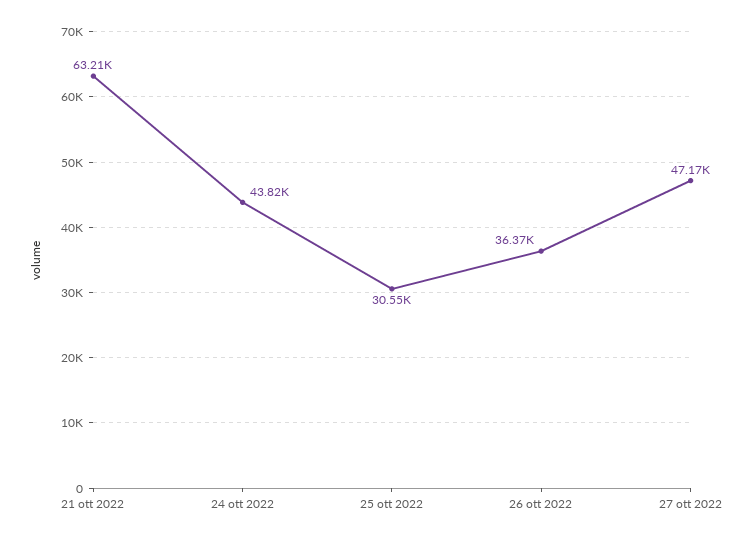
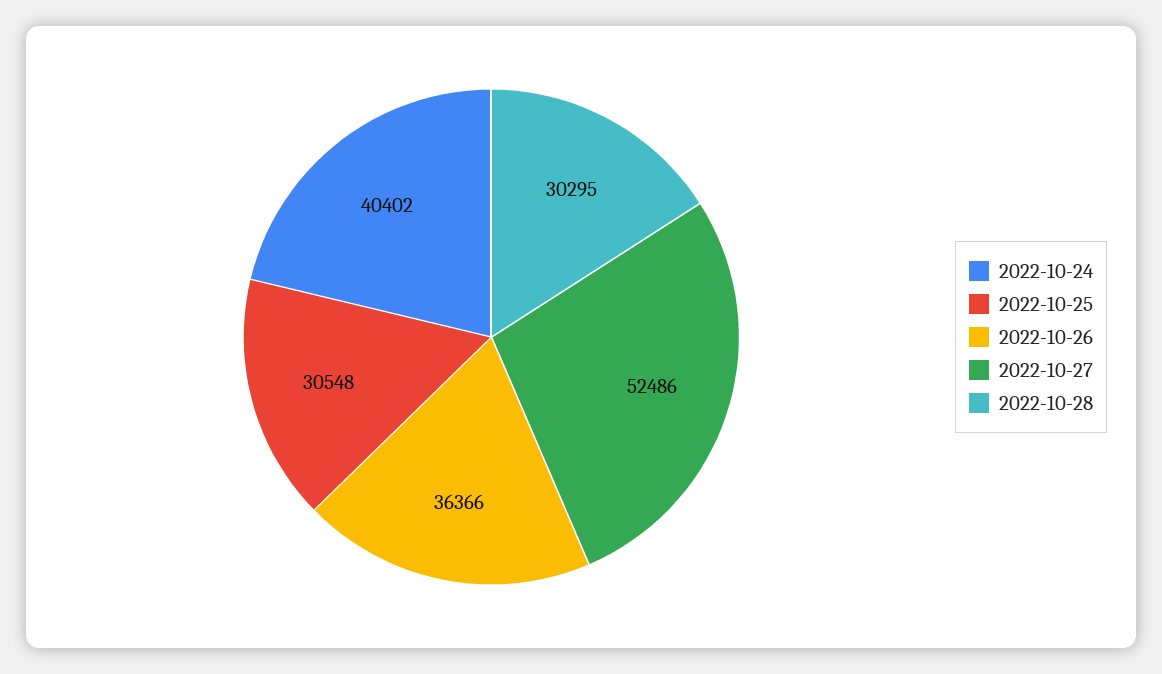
21 ott 2022: 63210 -> none
24 ott 2022: 43820 -> 40402
27 ott 2022: 47170 -> 52486
2022-10-28: none -> 30295

